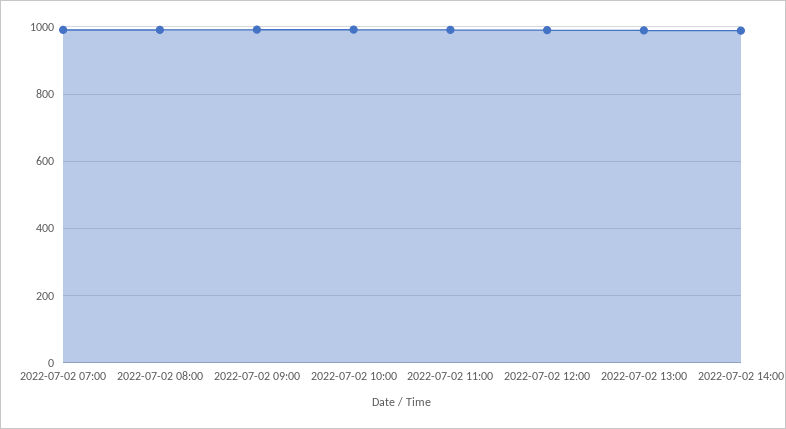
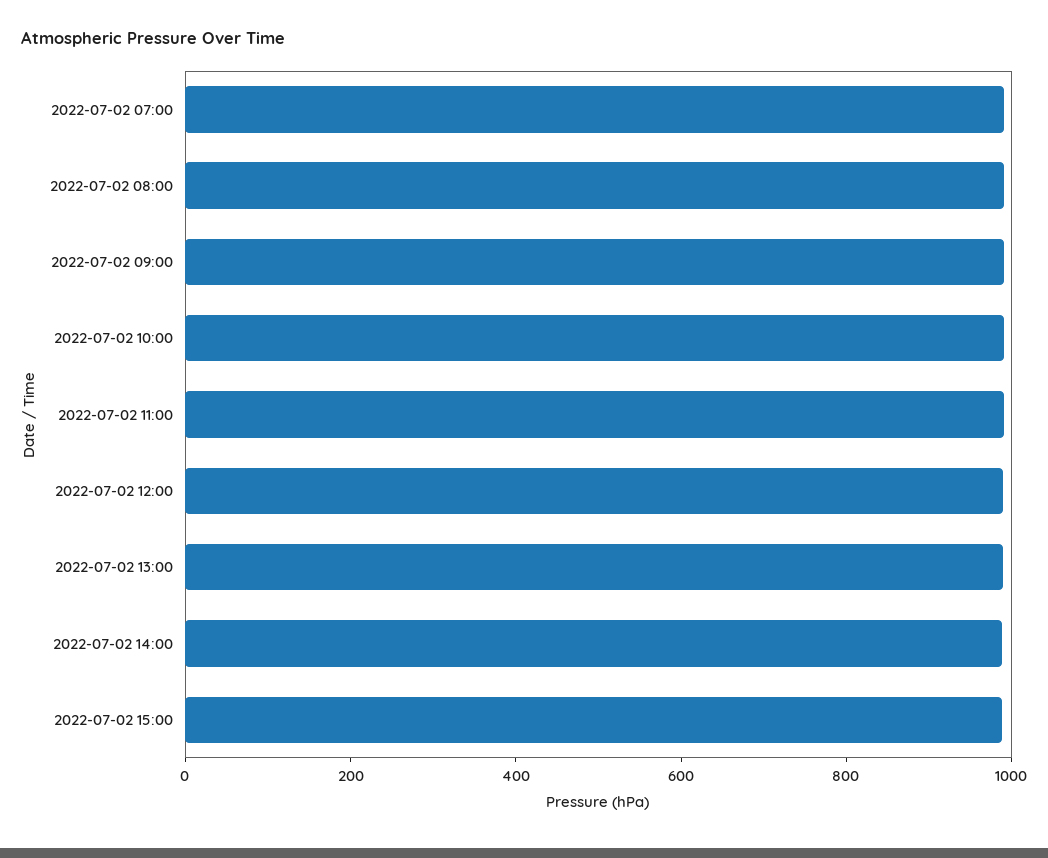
2022-07-02 15:00: none -> 1000

